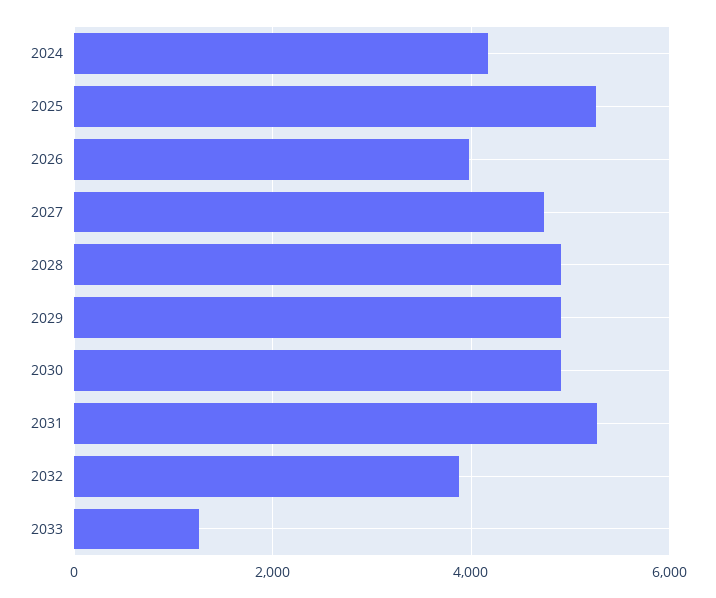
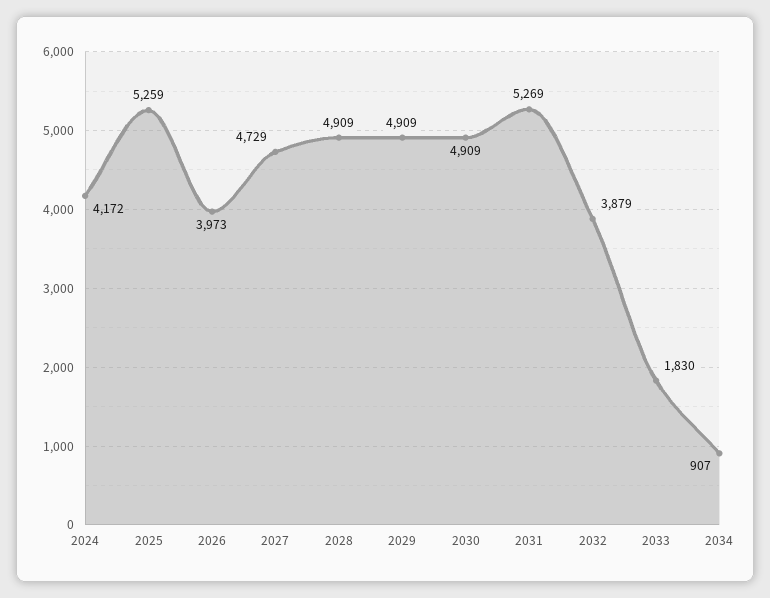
2033: 1200 -> 1830
2034: none -> 907

